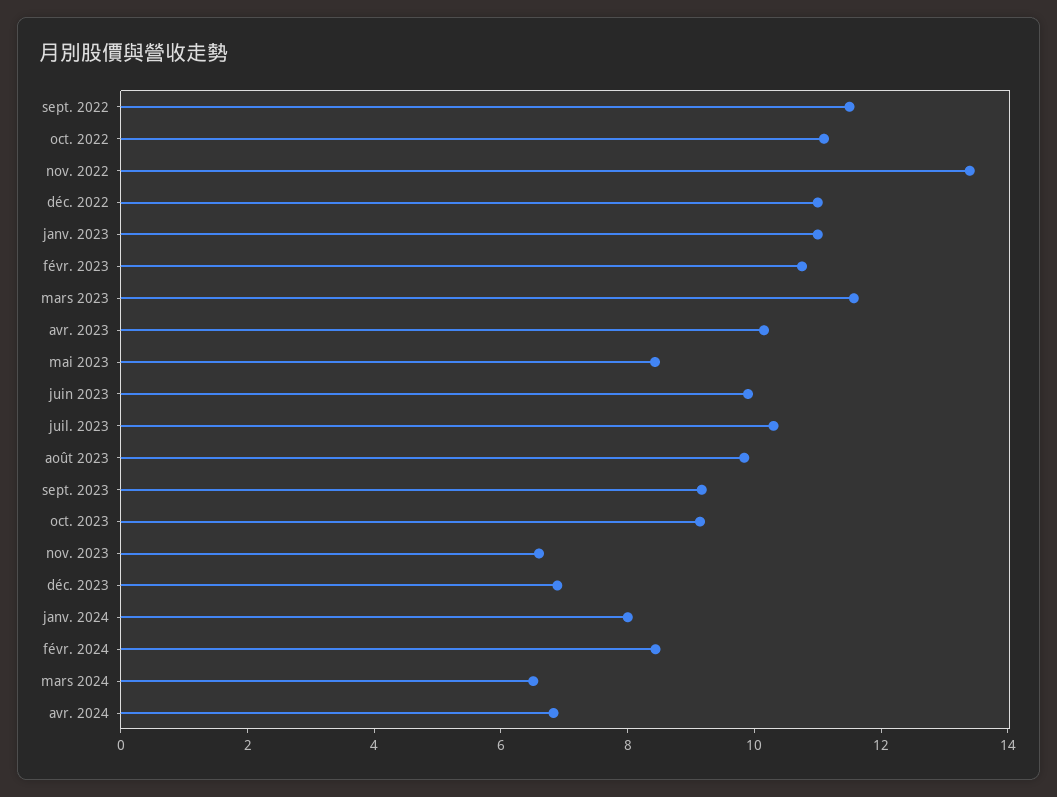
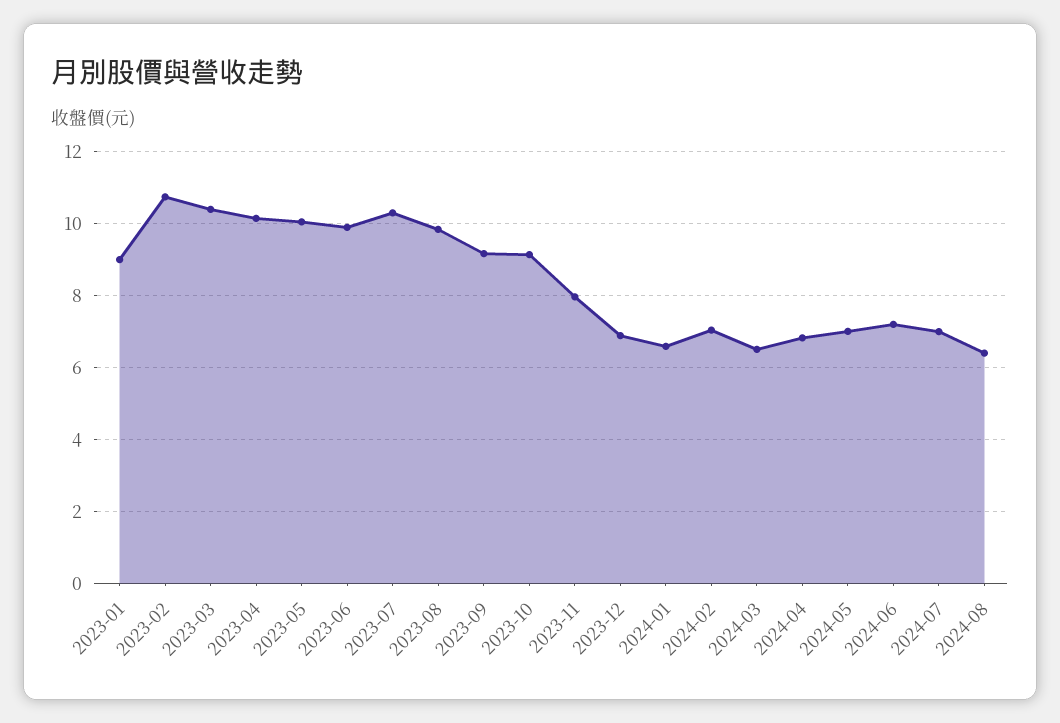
sept. 2022: 11.5 -> none
oct. 2022: 11 -> none
nov. 2022: 13.5 -> none
déc. 2022: 11 -> none
janv. 2023: 11 -> 9
mars 2023: 11.5 -> 10.4
mai 2023: 8.5 -> 10
nov. 2023: 6.5 -> 8
janv. 2024: 8 -> 6.6
févr. 2024: 8.5 -> 7
2024-05: none -> 7
2024-06: none -> 7.2
2024-07: none -> 7
2024-08: none -> 6.4

